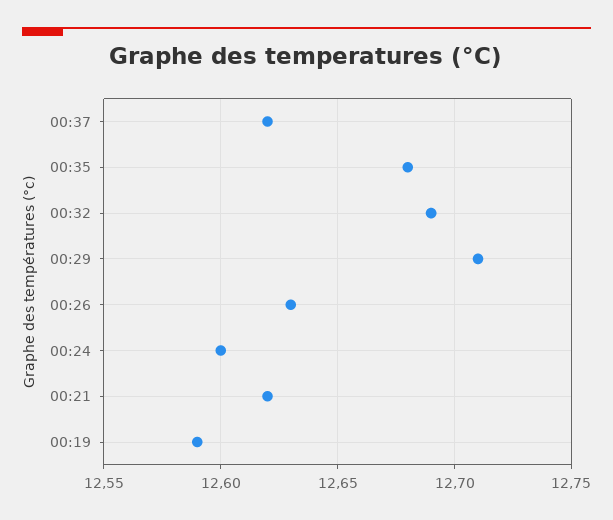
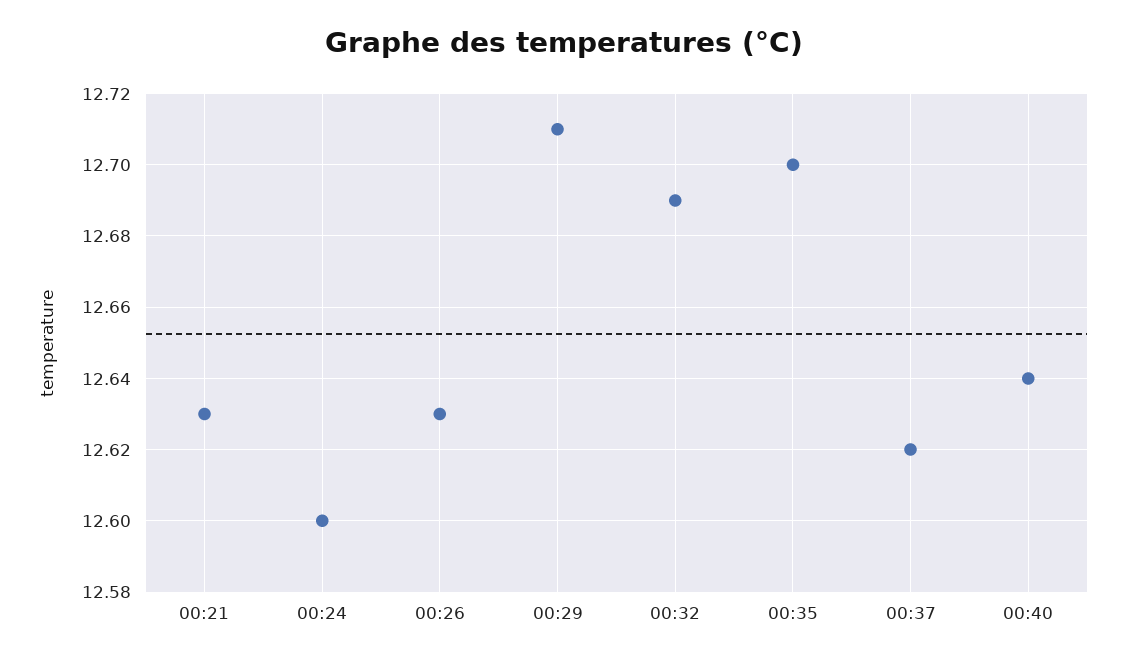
00:35: 12.68 -> 12.7
00:21: 12.62 -> 12.63
00:19: 12.59 -> none
00:40: none -> 12.64

